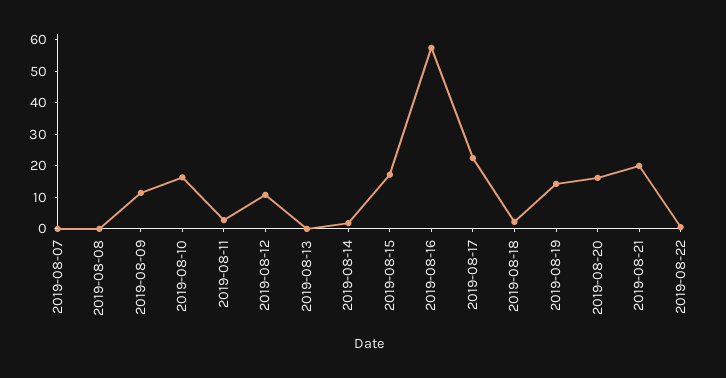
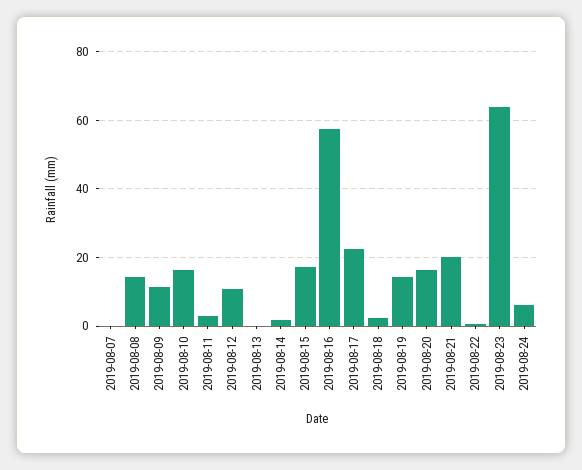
2019-08-08: 0 -> 14
2019-08-23: none -> 64
2019-08-24: none -> 6

